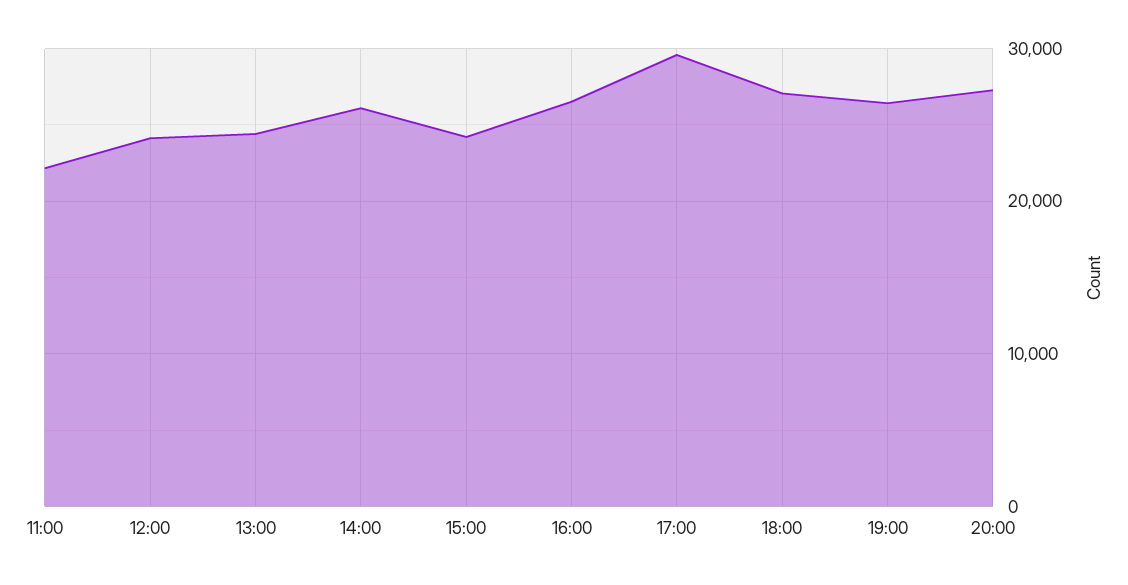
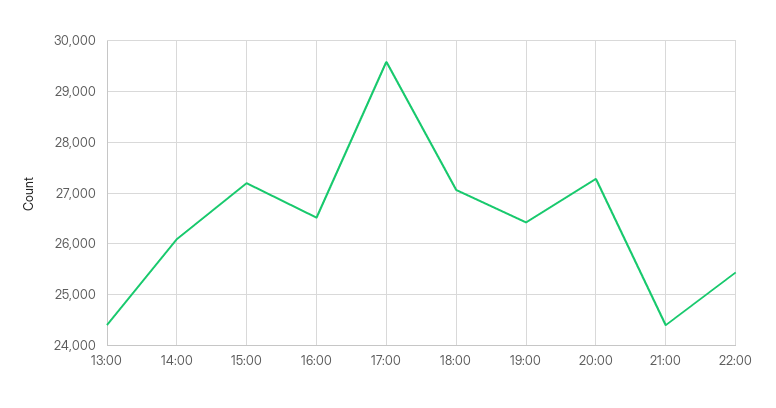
11:00: 22000 -> none
12:00: 24000 -> none
15:00: 24000 -> 27200
21:00: none -> 24400
22:00: none -> 25400

